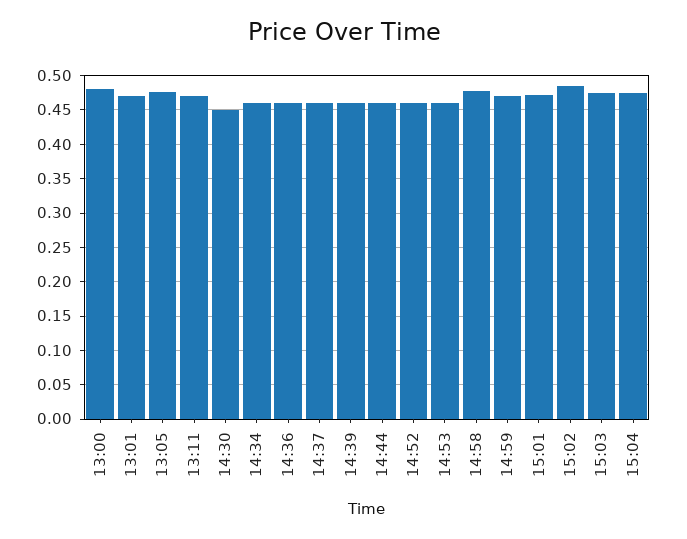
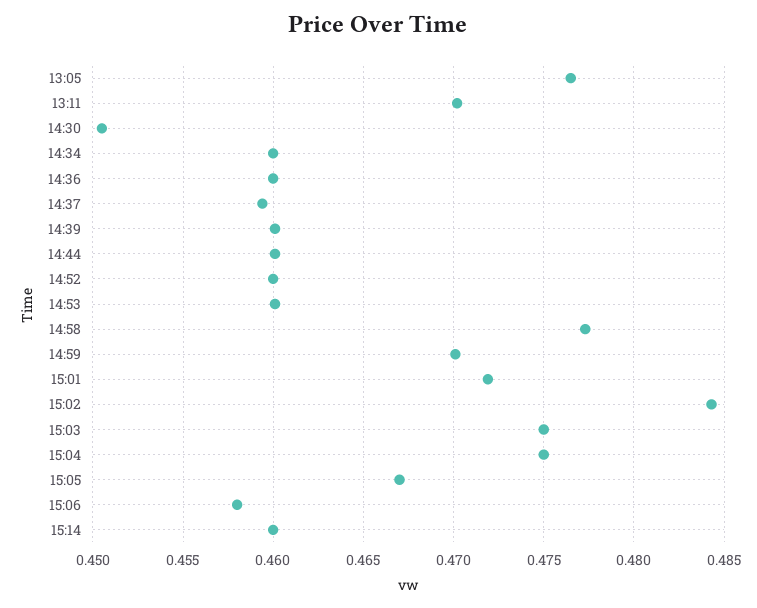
13:00: 0.48 -> none
13:01: 0.47 -> none
15:05: none -> 0.467
15:06: none -> 0.458
15:14: none -> 0.46

